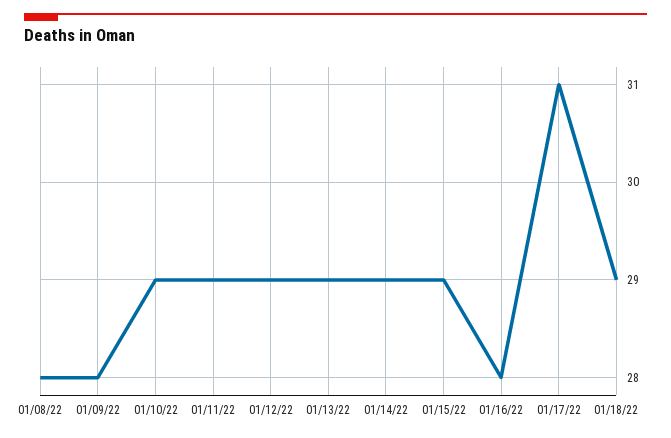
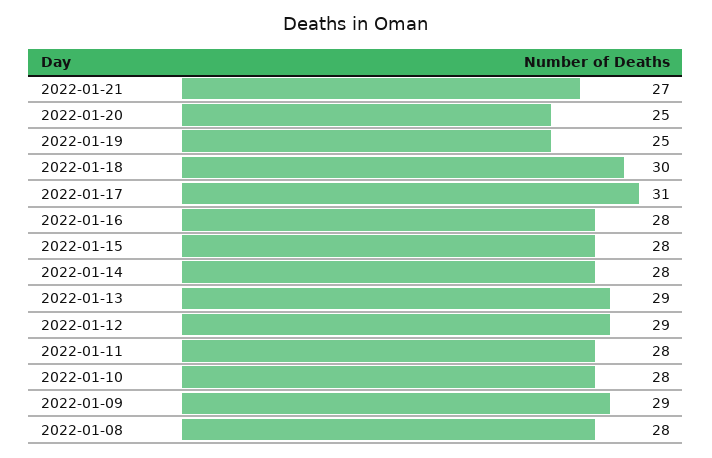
01/09/22: 28 -> 29
01/10/22: 29 -> 28
01/11/22: 29 -> 28
01/14/22: 29 -> 28
01/15/22: 29 -> 28
01/18/22: 29 -> 30
2022-01-21: none -> 27
2022-01-20: none -> 25
2022-01-19: none -> 25

